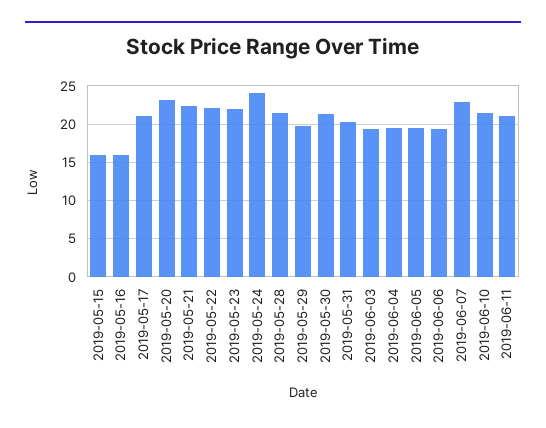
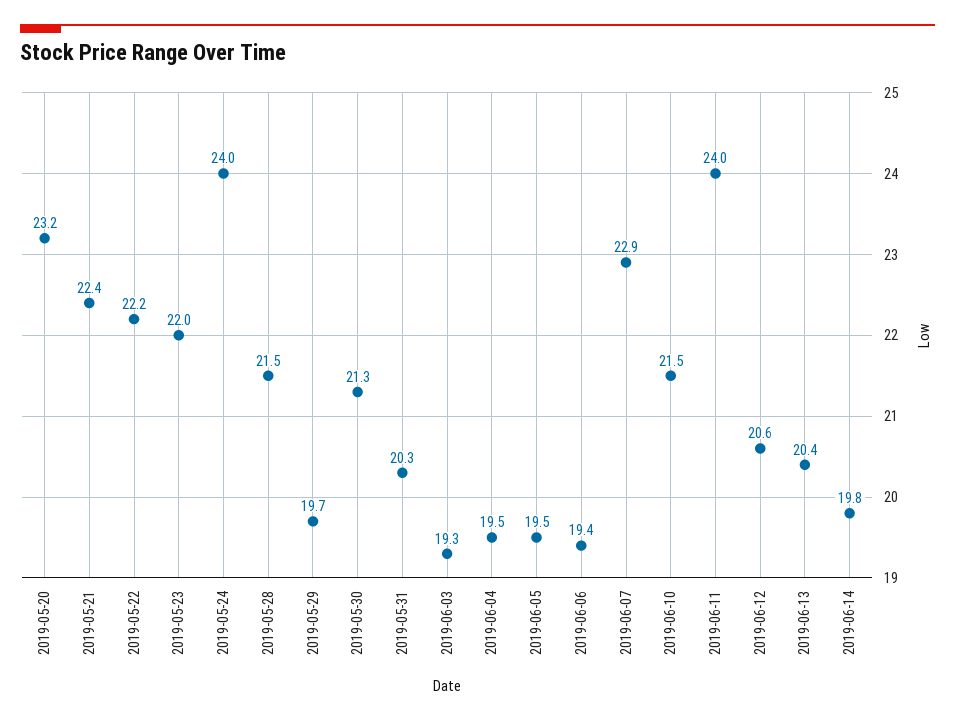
2019-05-15: 16 -> none
2019-05-16: 16 -> none
2019-05-17: 21 -> none
2019-06-11: 21 -> 24
2019-06-12: none -> 20.6
2019-06-13: none -> 20.4
2019-06-14: none -> 19.8

